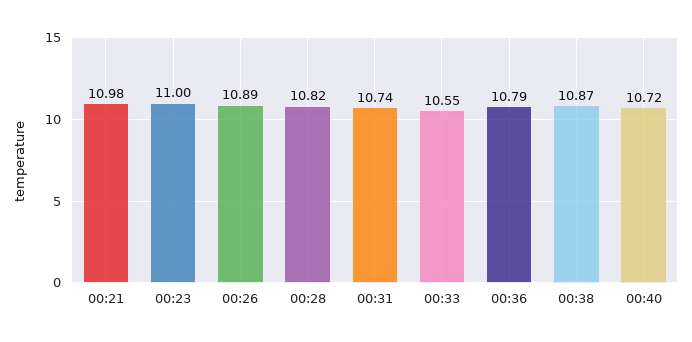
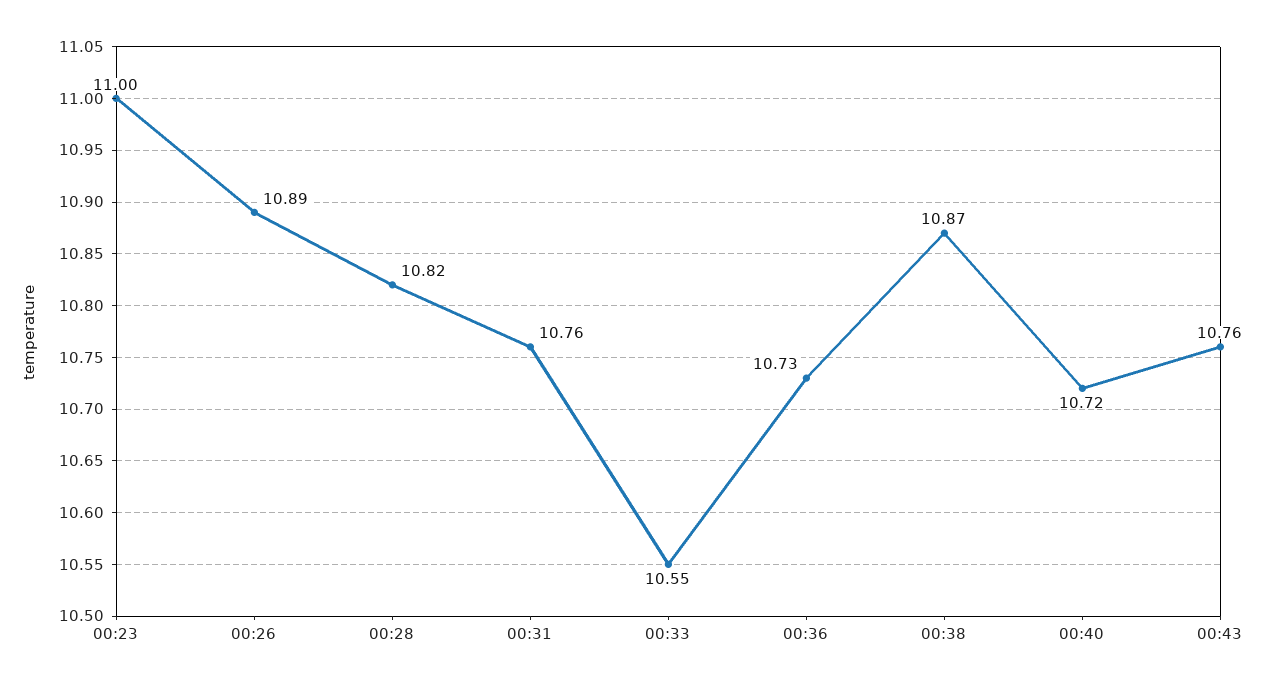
00:21: 10.98 -> none
00:31: 10.74 -> 10.76
00:36: 10.79 -> 10.73
00:43: none -> 10.76

